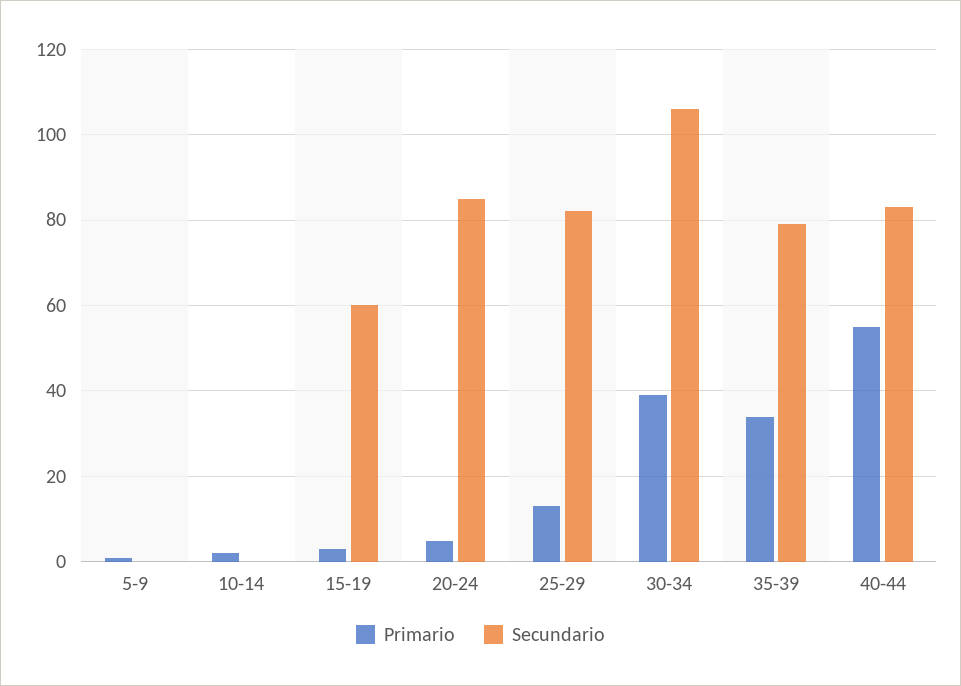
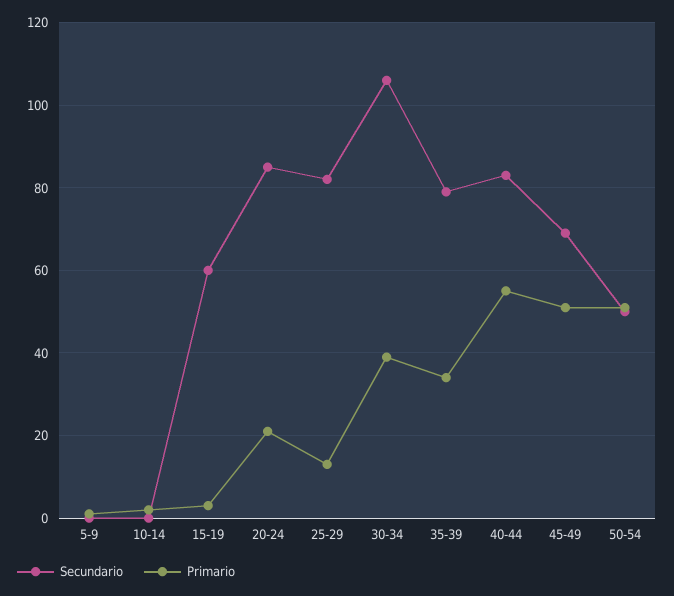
Primario, 20-24: 5 -> 20
Secundario, 45-49: none -> 70
Primario, 45-49: none -> 50
Secundario, 50-54: none -> 50
Primario, 50-54: none -> 50

